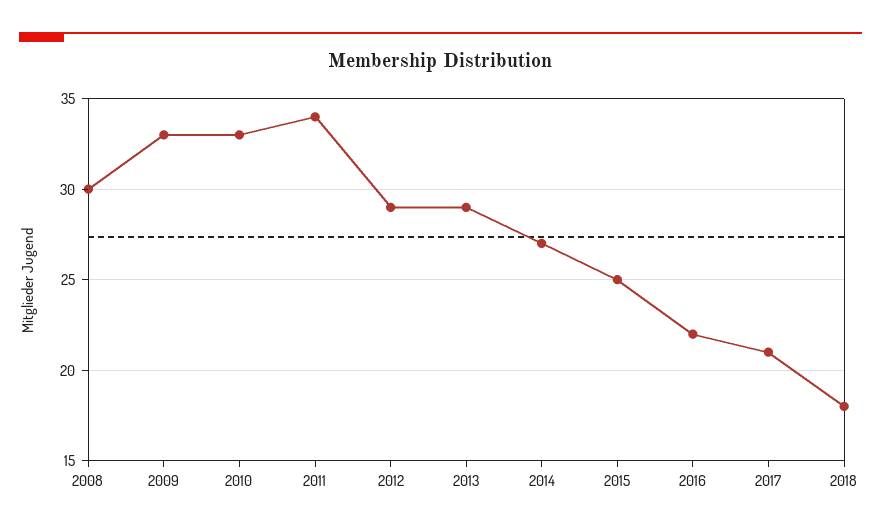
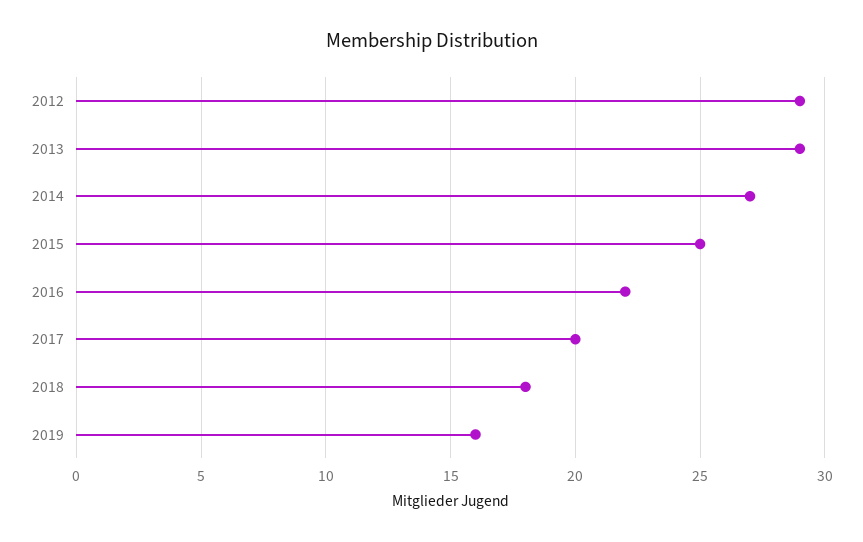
2008: 30 -> none
2009: 33 -> none
2010: 33 -> none
2011: 34 -> none
2017: 21 -> 20
2019: none -> 16

